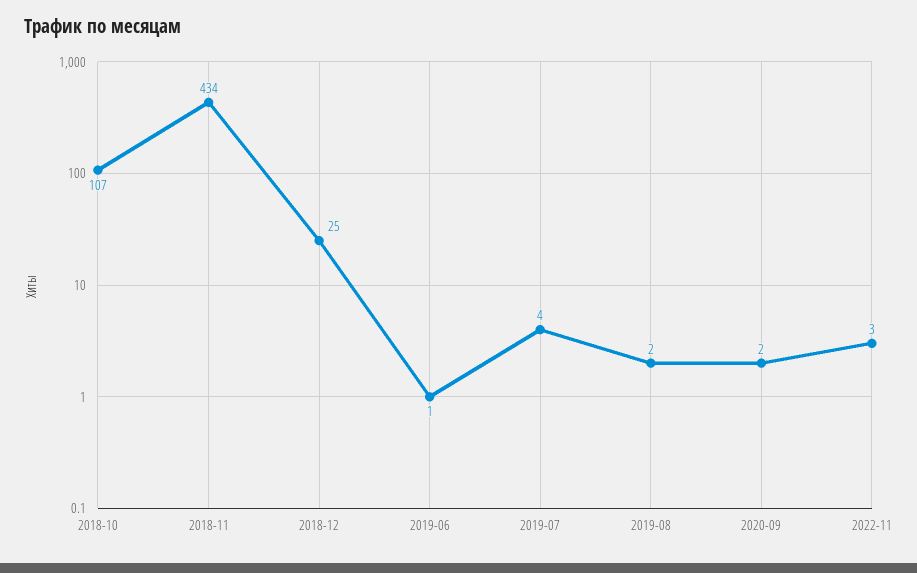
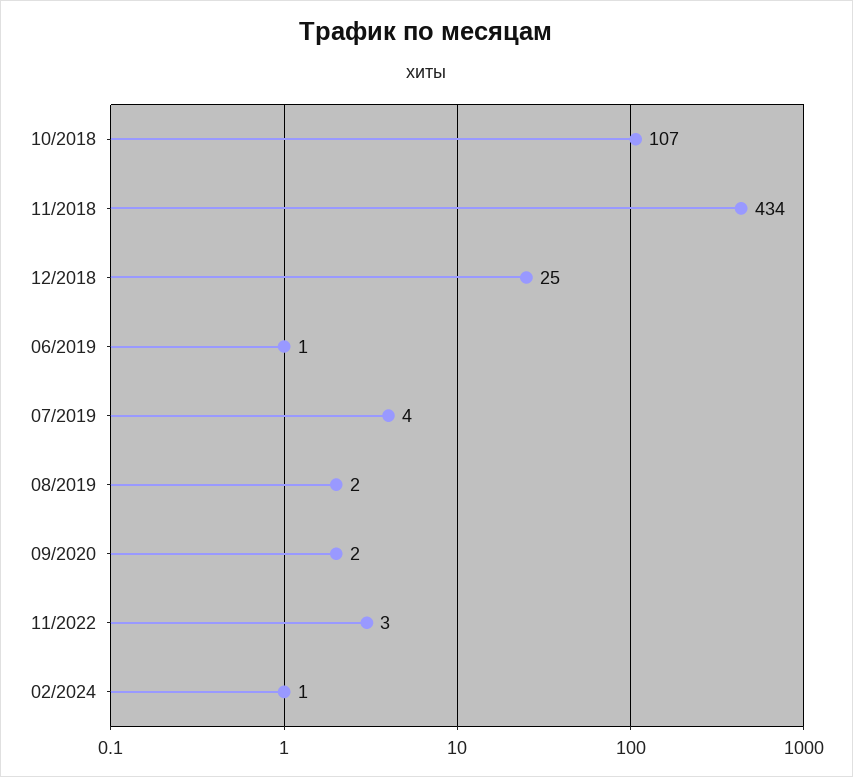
02/2024: none -> 1

